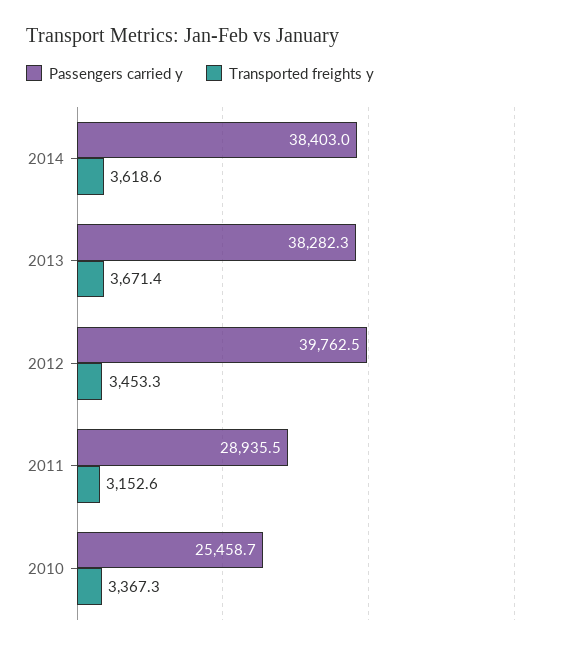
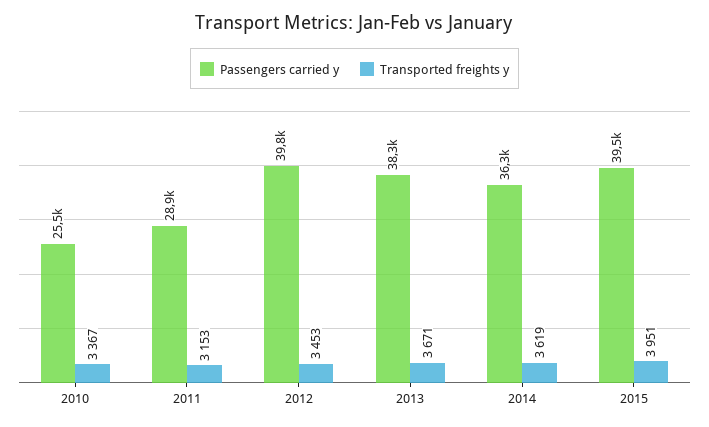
Passengers carried y, 2014: 38403 -> 36300
Passengers carried y, 2015: none -> 39500
Transported freights y, 2015: none -> 3951

